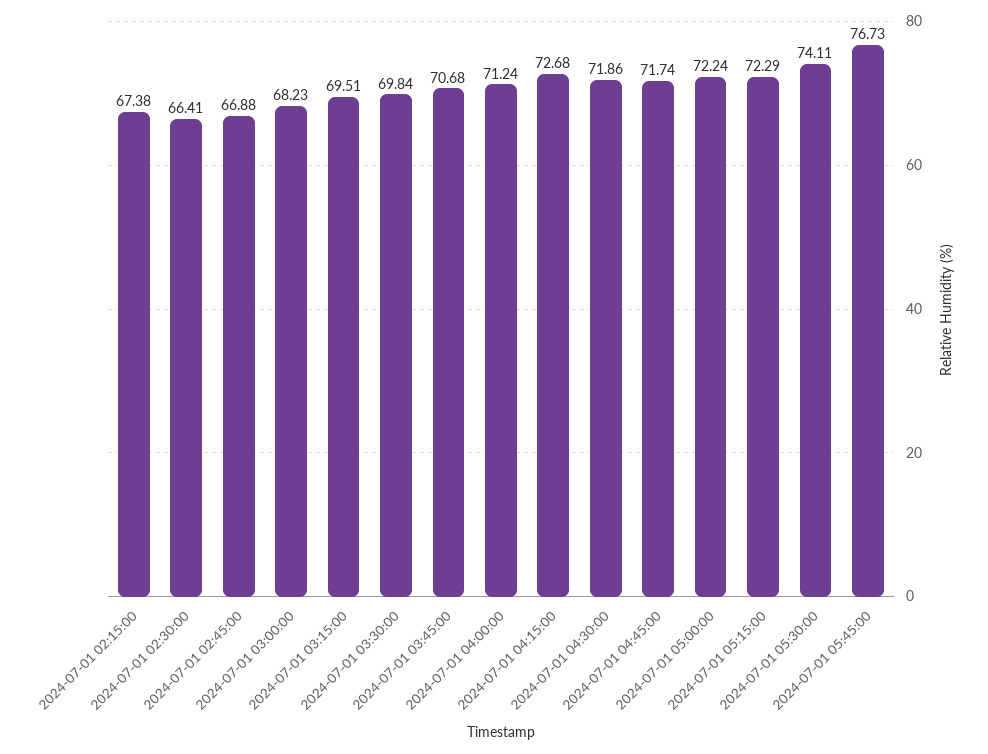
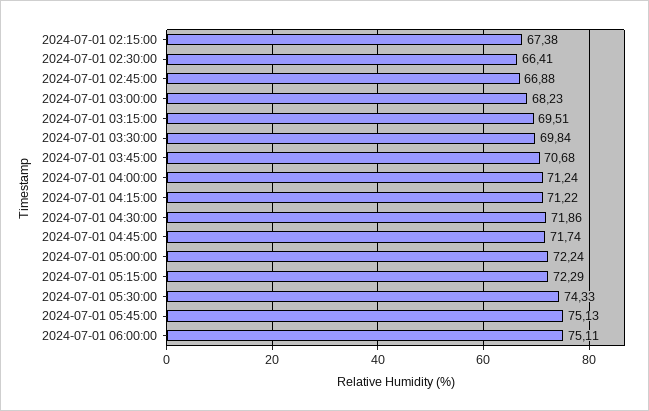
2024-07-01 04:15:00: 72.68 -> 71.22
2024-07-01 05:30:00: 74.11 -> 74.33
2024-07-01 05:45:00: 76.73 -> 75.13
2024-07-01 06:00:00: none -> 75.11

